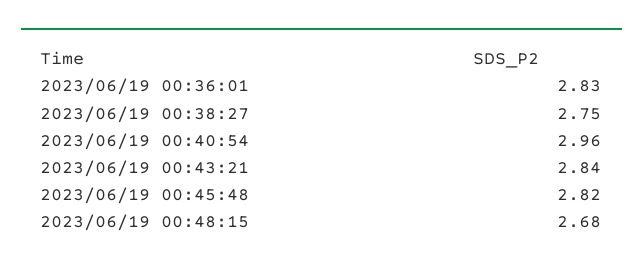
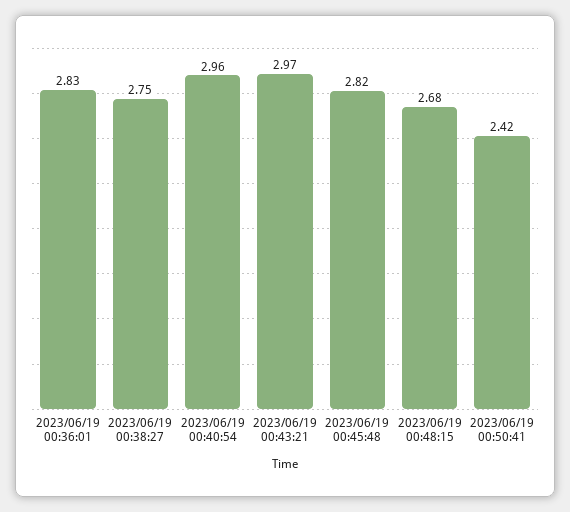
2023/06/19 00:43:21: 2.84 -> 2.97
2023/06/19 00:50:41: none -> 2.42

